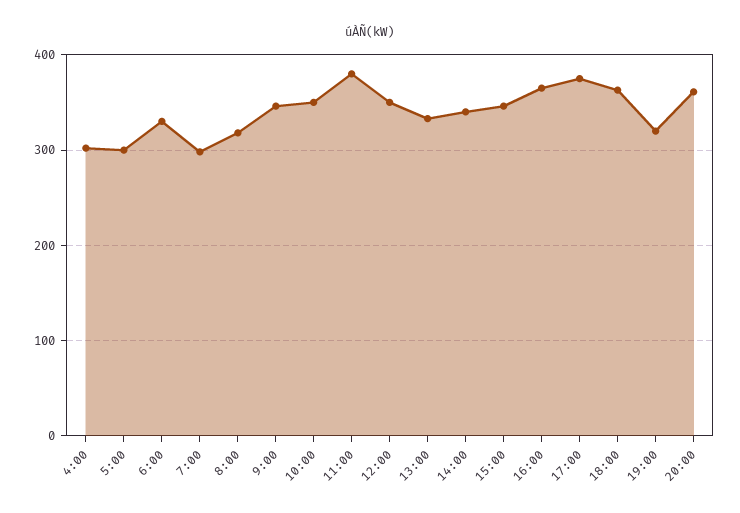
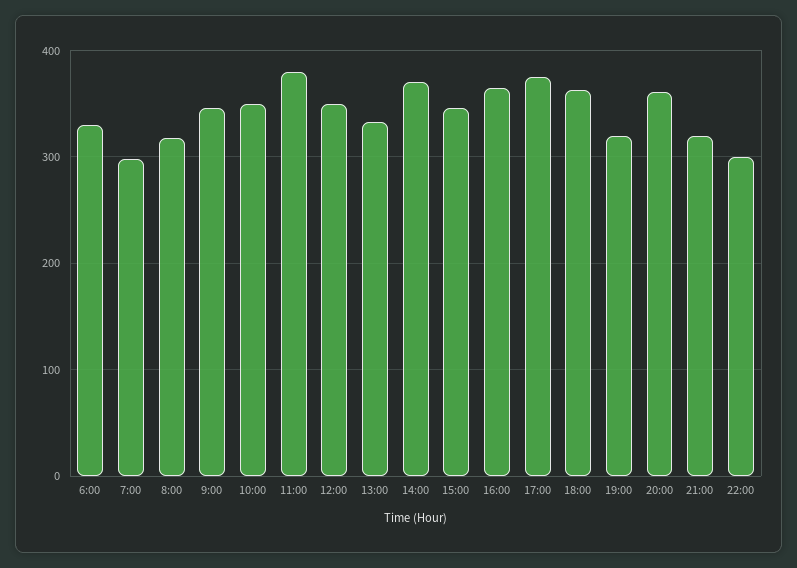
4:00: 300 -> none
5:00: 300 -> none
14:00: 340 -> 370
21:00: none -> 320
22:00: none -> 300

